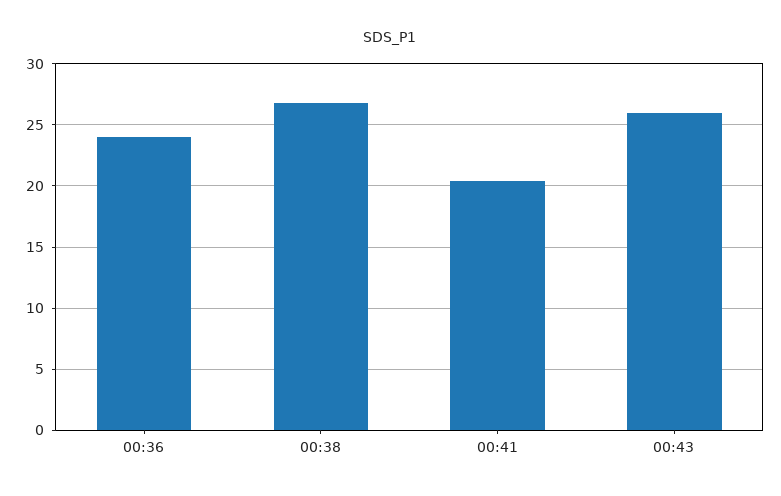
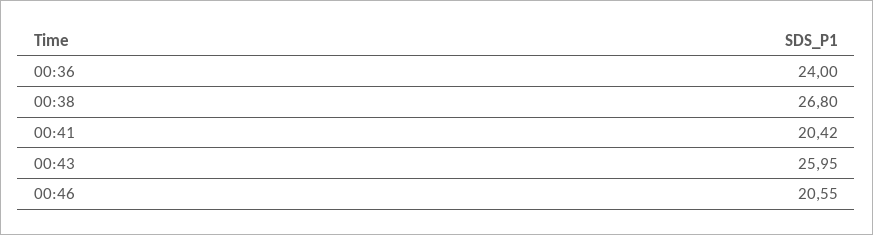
00:46: none -> 20.55

